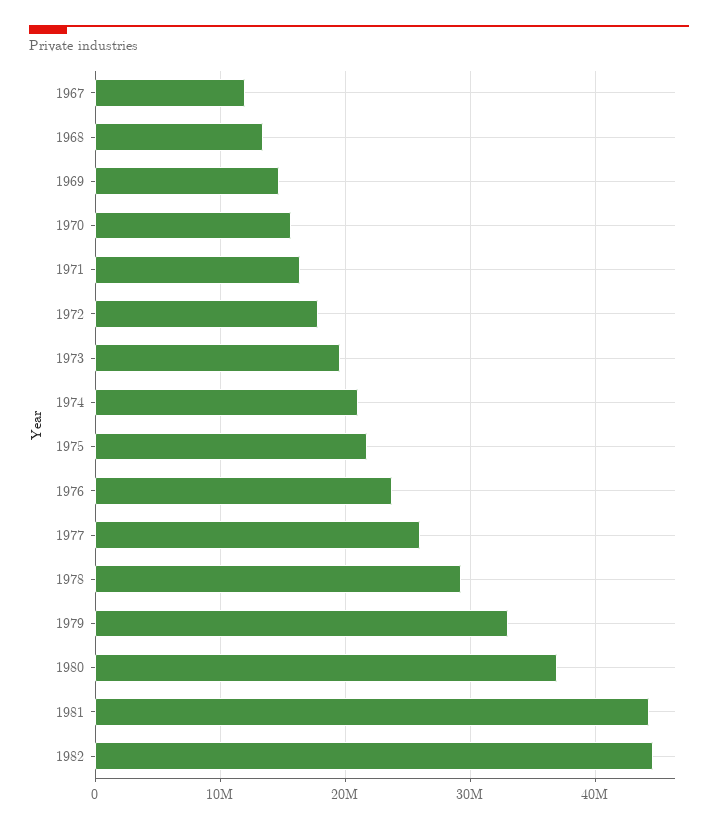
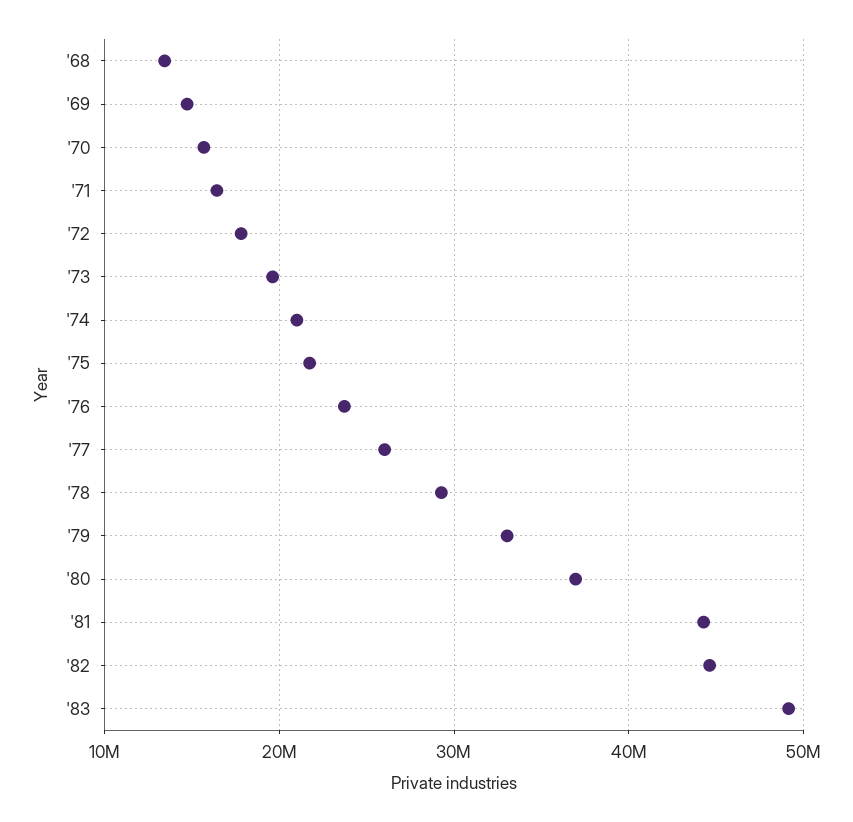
1967: 12000000 -> none
'83: none -> 49000000

